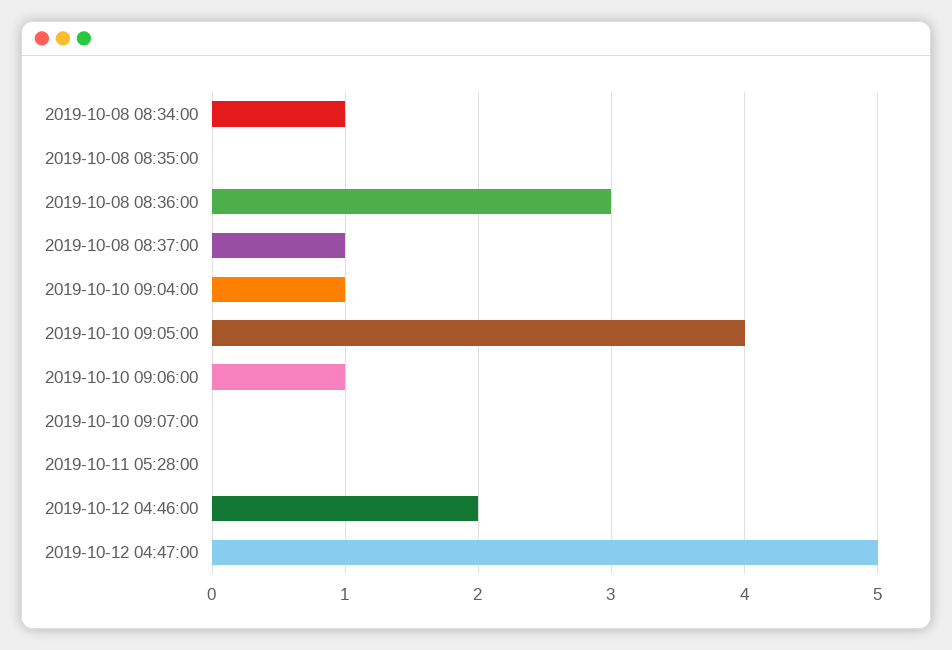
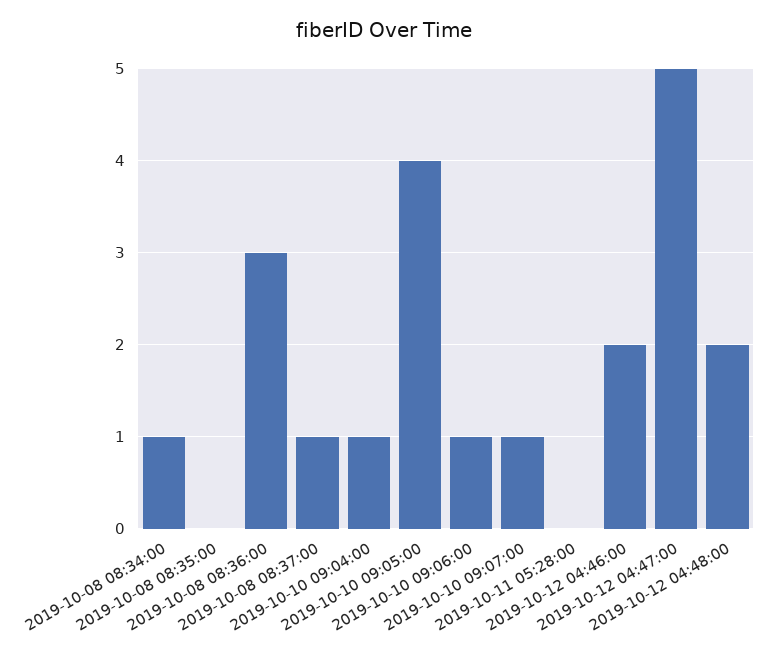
2019-10-10 09:07:00: 0 -> 1
2019-10-12 04:48:00: none -> 2

